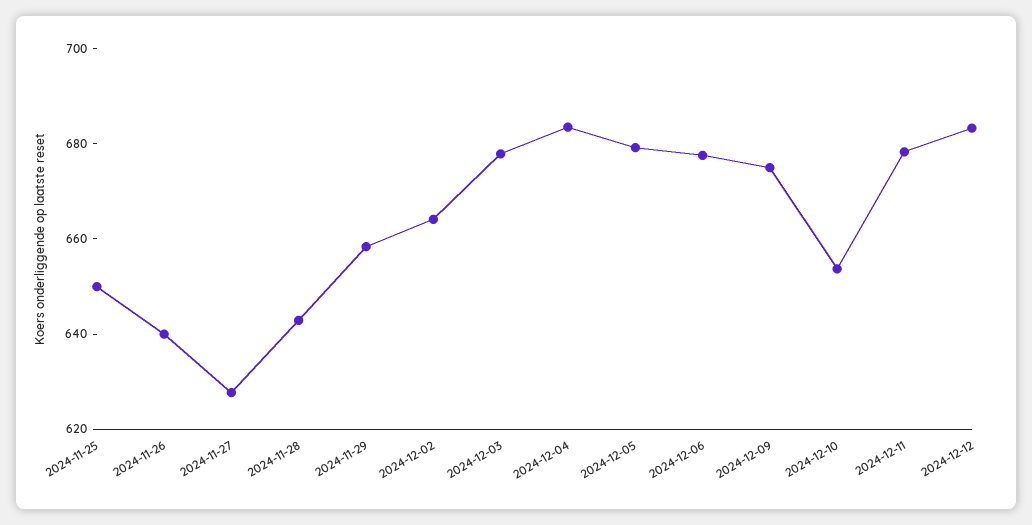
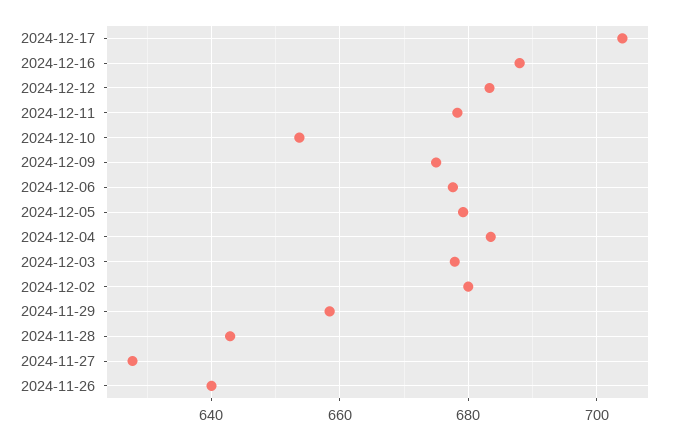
2024-11-25: 650 -> none
2024-12-02: 665 -> 680
2024-12-17: none -> 704
2024-12-16: none -> 688

